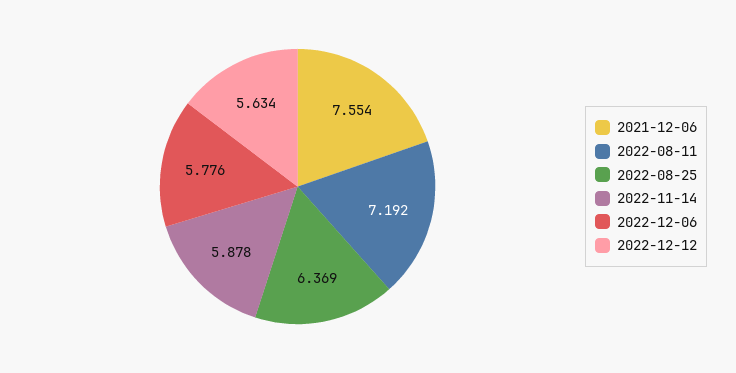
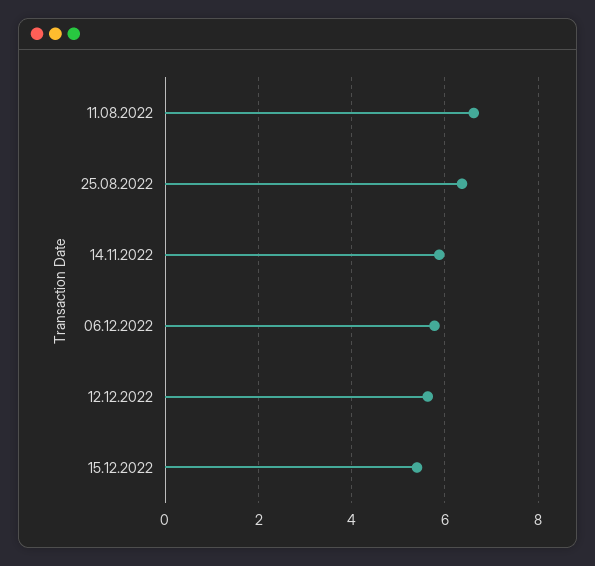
2021-12-06: 7.554 -> none
2022-08-11: 7.192 -> 6.6
15.12.2022: none -> 5.4

